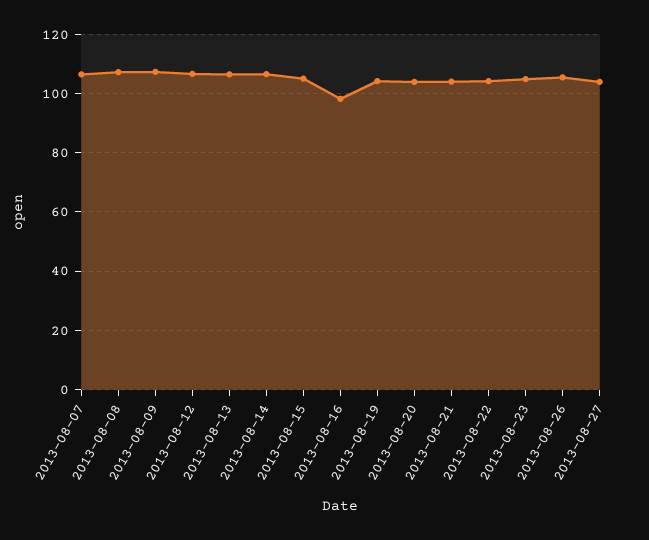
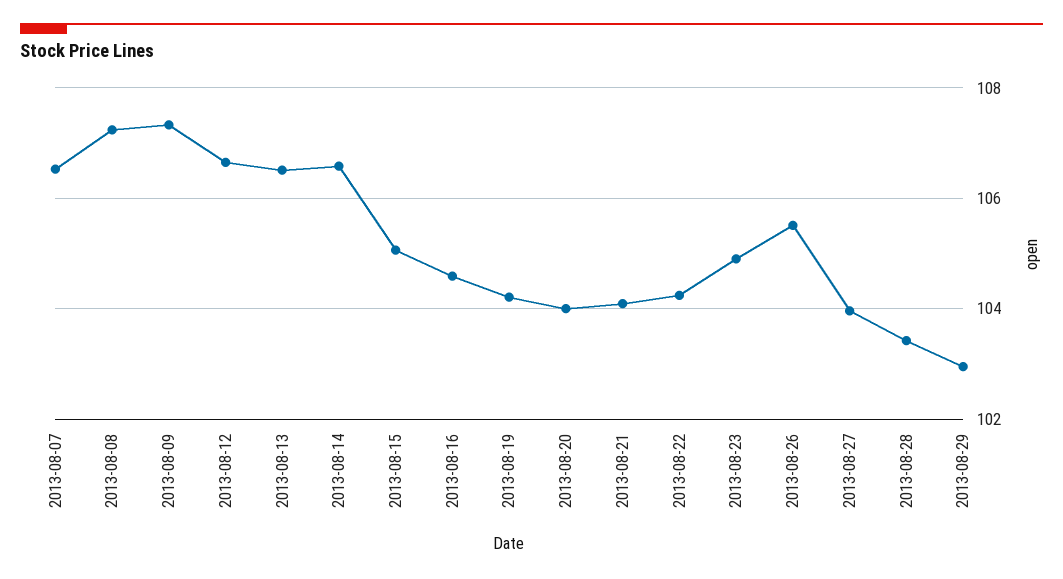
2013-08-16: 97.5 -> 104.6
2013-08-28: none -> 103.4
2013-08-29: none -> 103

